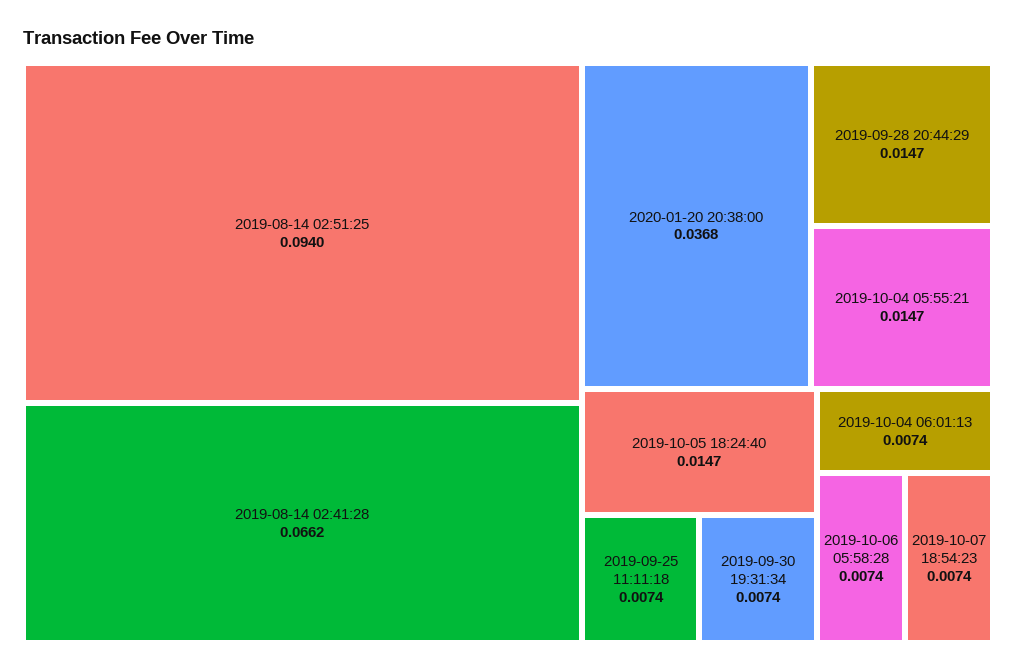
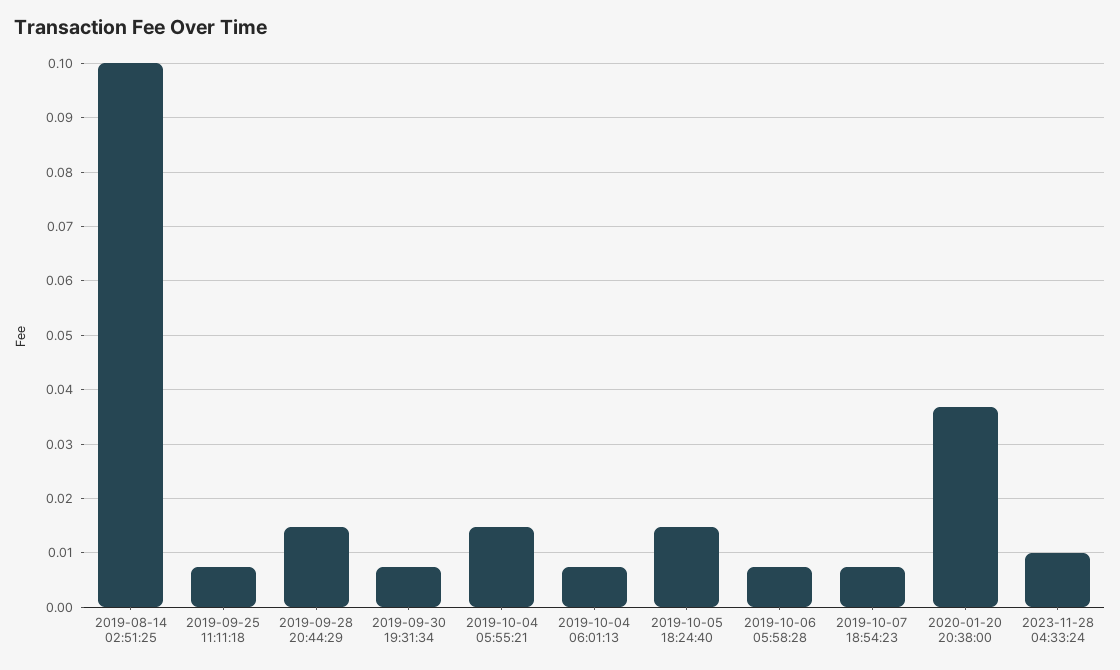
2019-08-14 02:51:25: 0.094 -> 0.1
2019-08-14 02:41:28: 0.0662 -> none
2023-11-28 04:33:24: none -> 0.01

